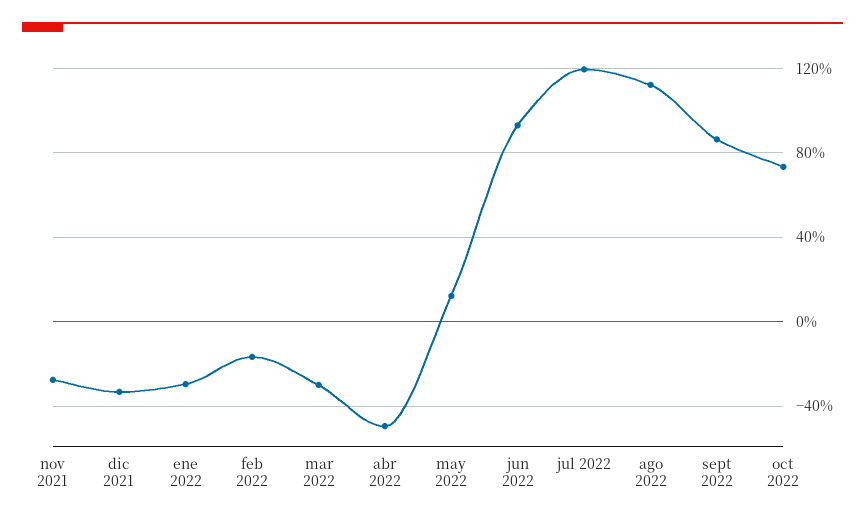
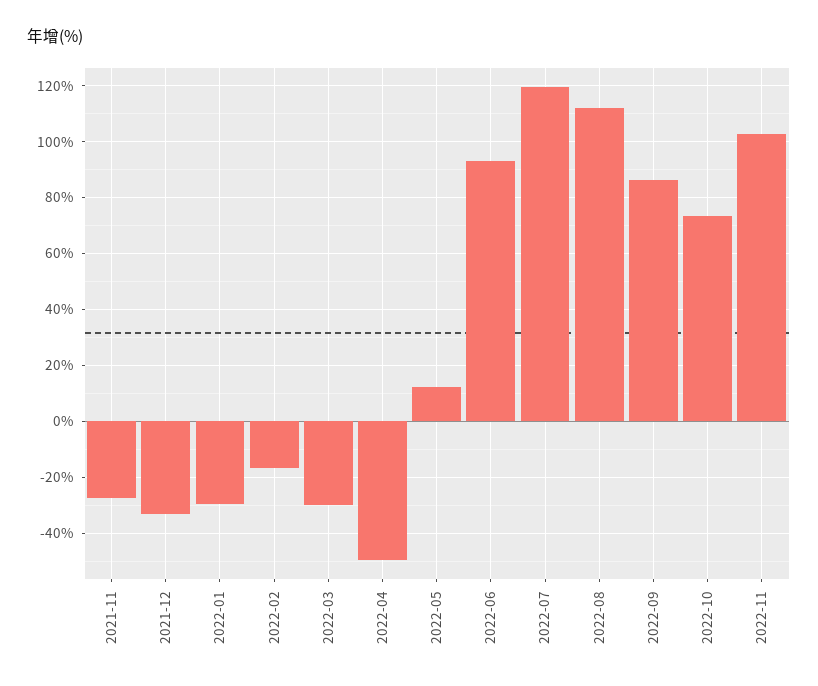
2022-11: none -> 102.5

